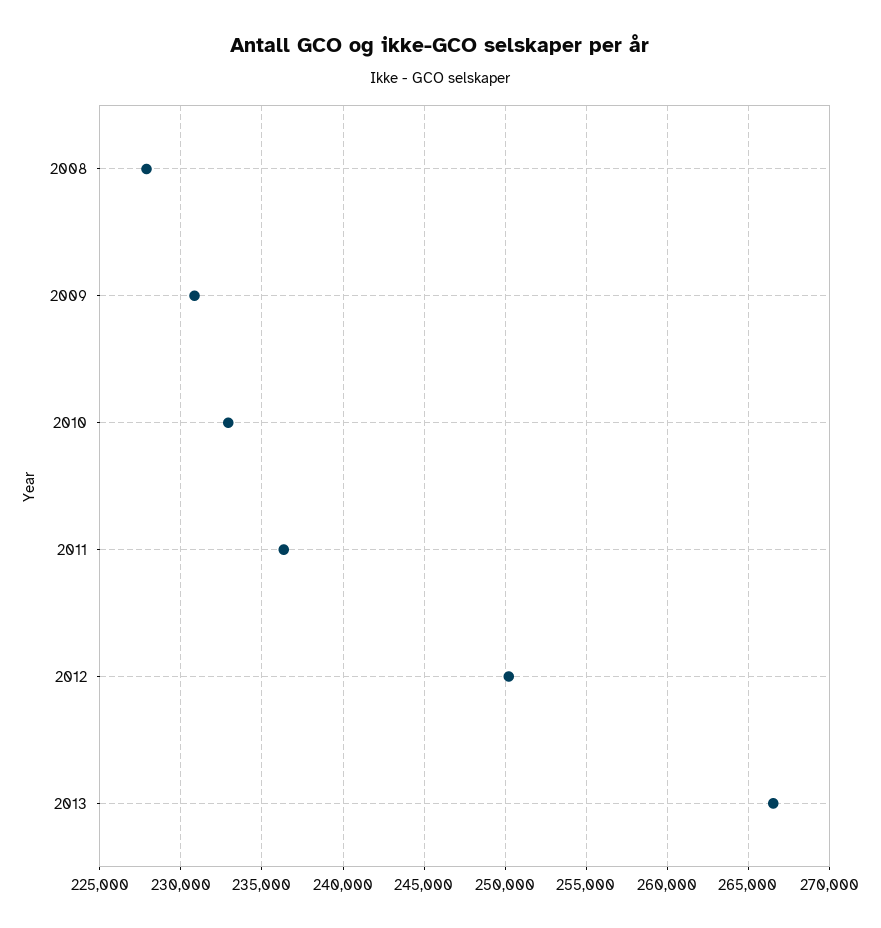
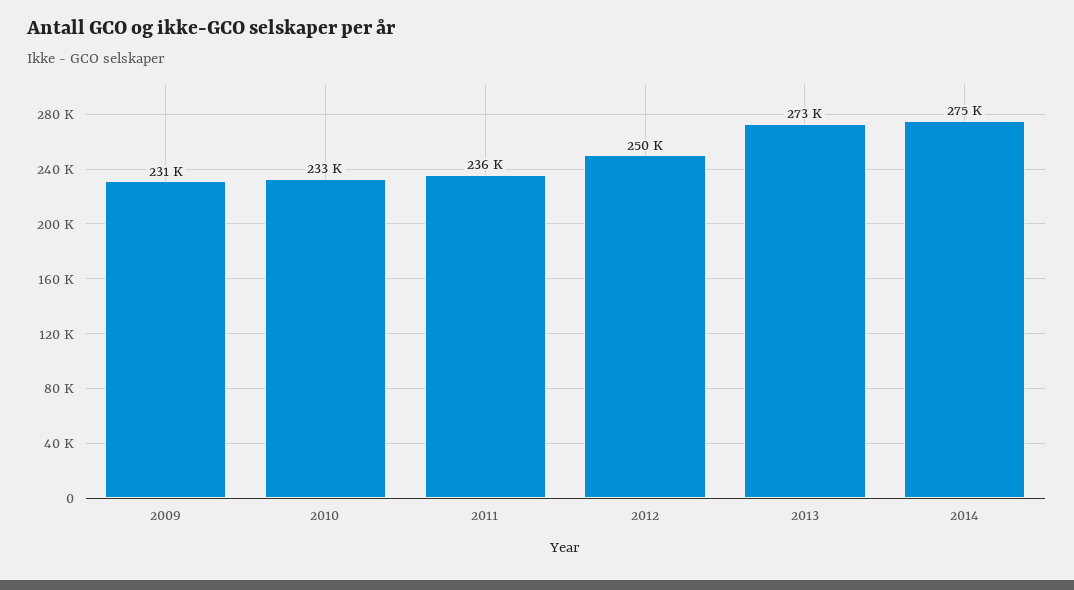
2008: 228000 -> none
2013: 266500 -> 273000
2014: none -> 275000

